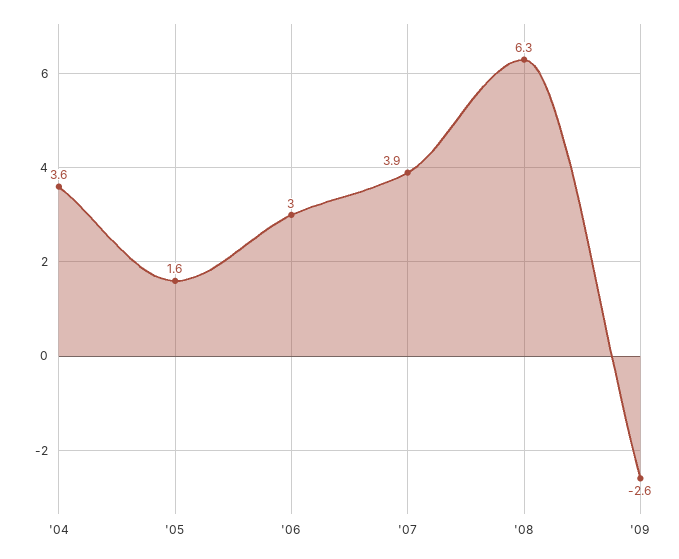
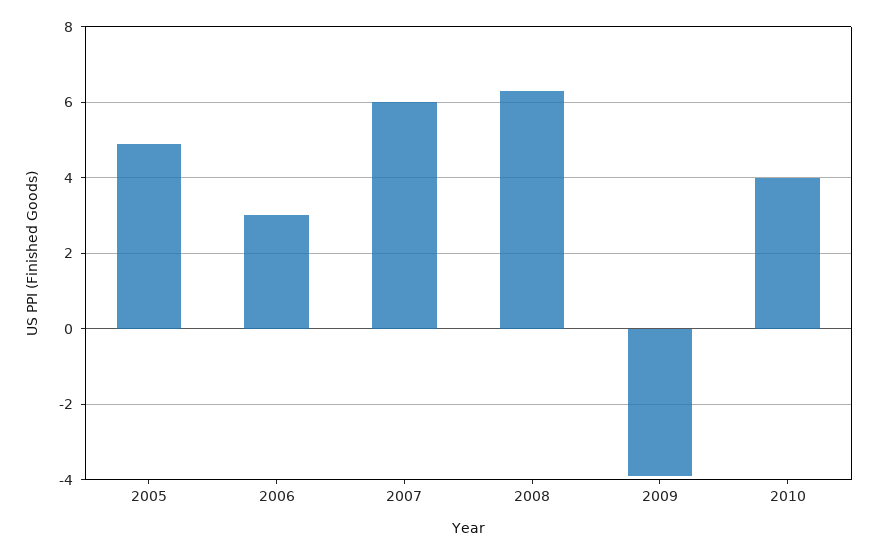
'04: 3.6 -> none
'05: 1.6 -> 5
'07: 3.9 -> 6
'09: -2.6 -> -4
2010: none -> 4

